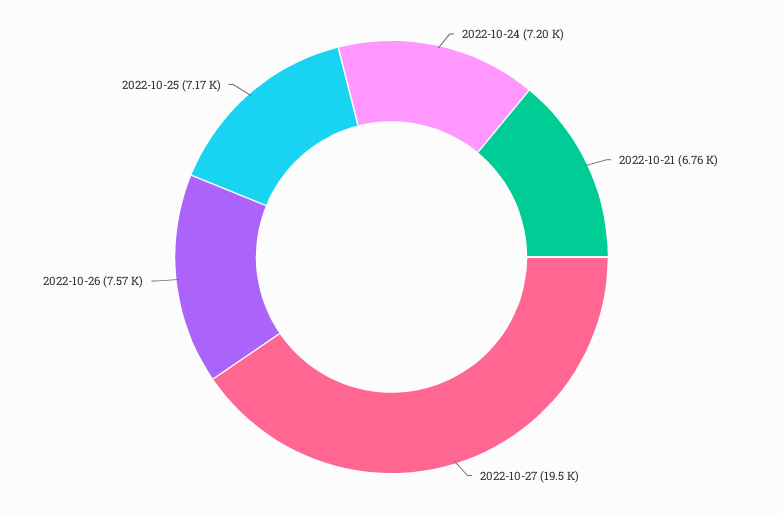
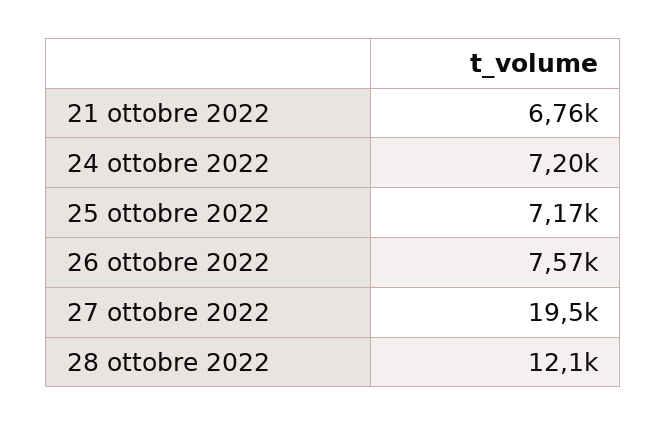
28 ottobre 2022: none -> 12100

